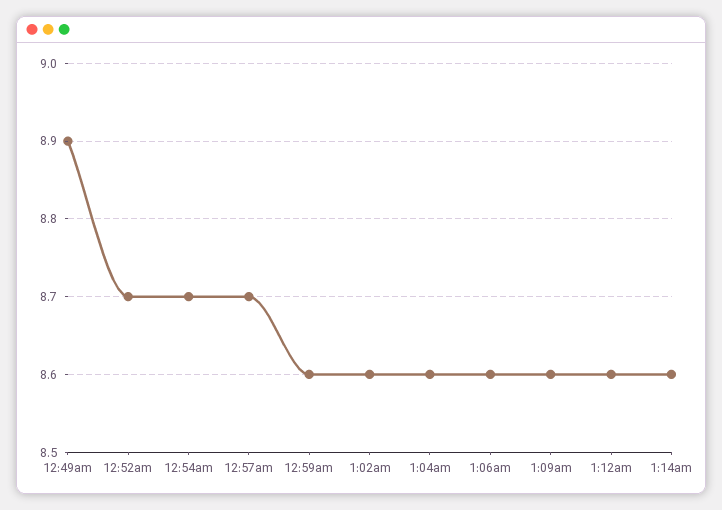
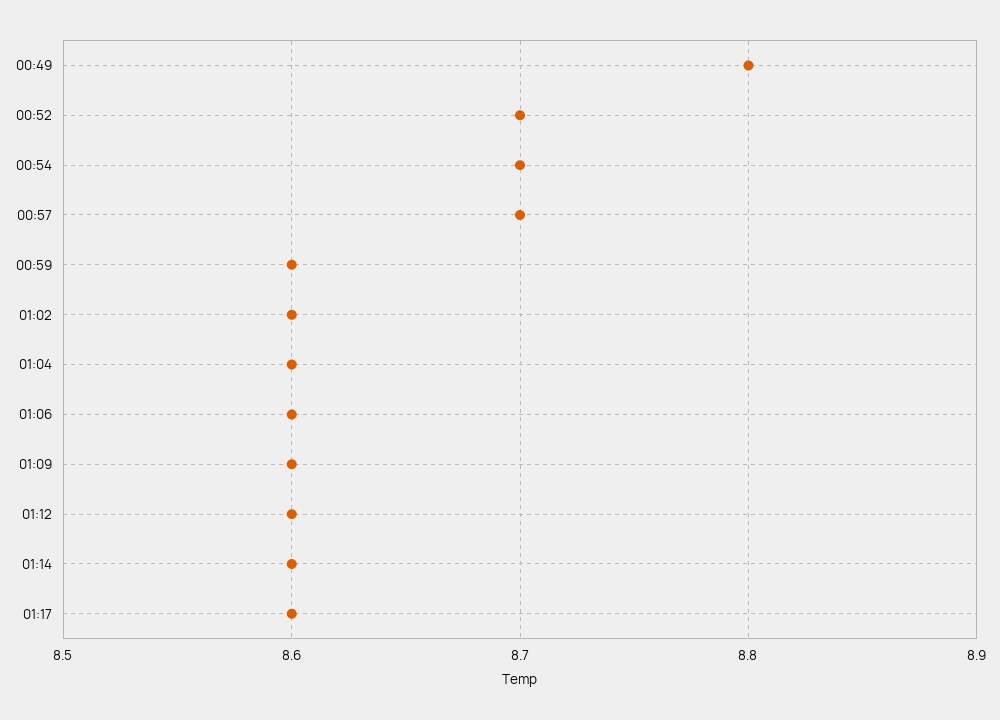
12:49am: 8.9 -> 8.8
01:17: none -> 8.6

